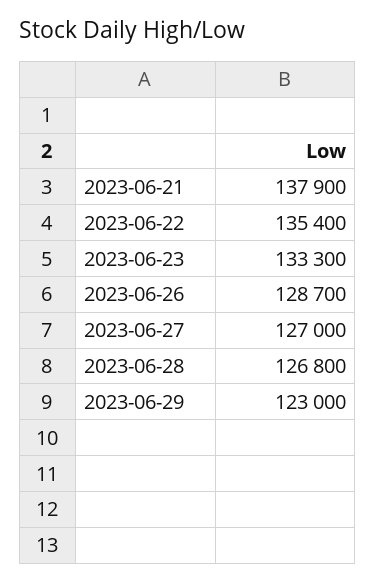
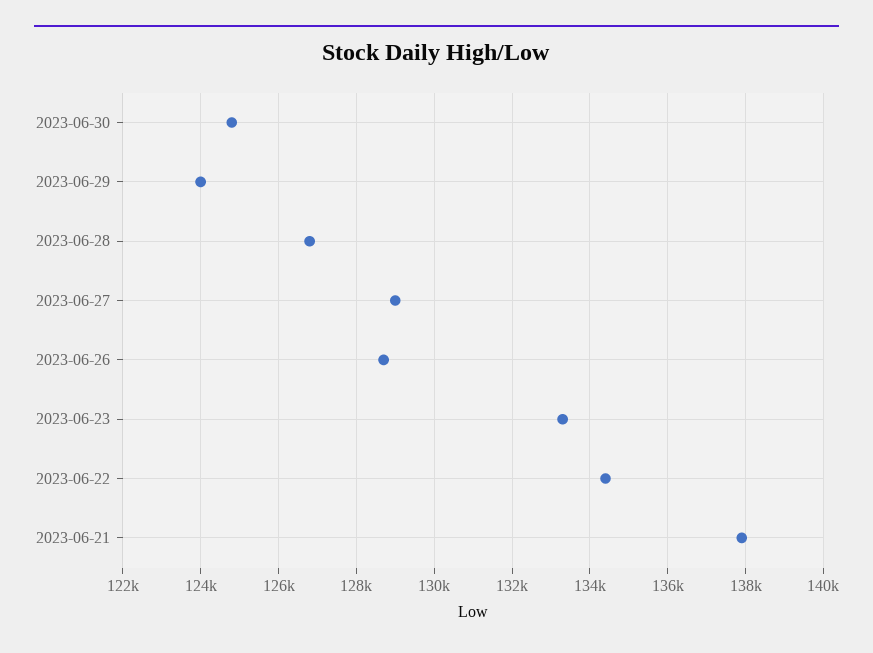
2023-06-22: 135400 -> 134400
2023-06-27: 127000 -> 129000
2023-06-29: 123000 -> 124000
2023-06-30: none -> 124800

